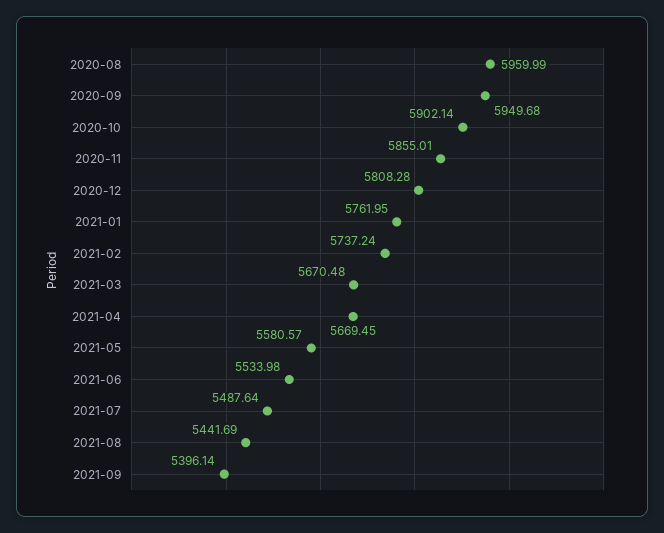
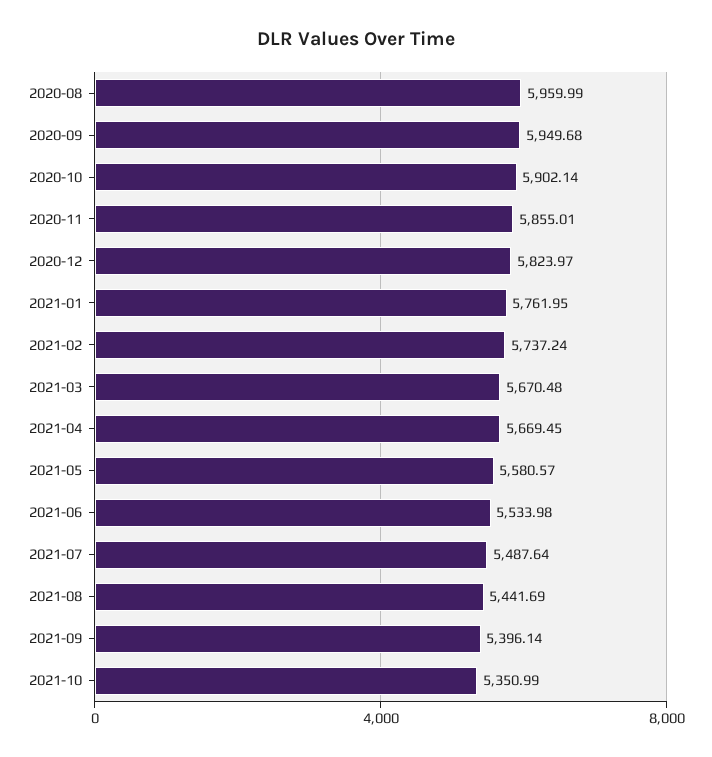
2020-12: 5808.28 -> 5823.97
2021-10: none -> 5350.99

